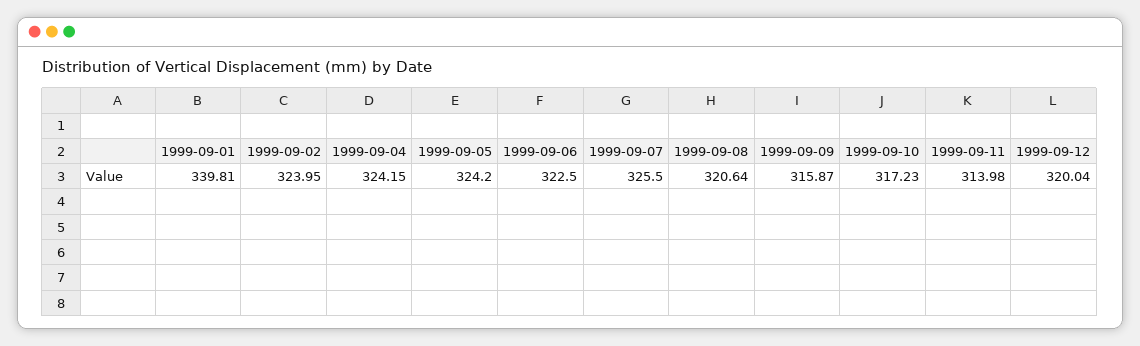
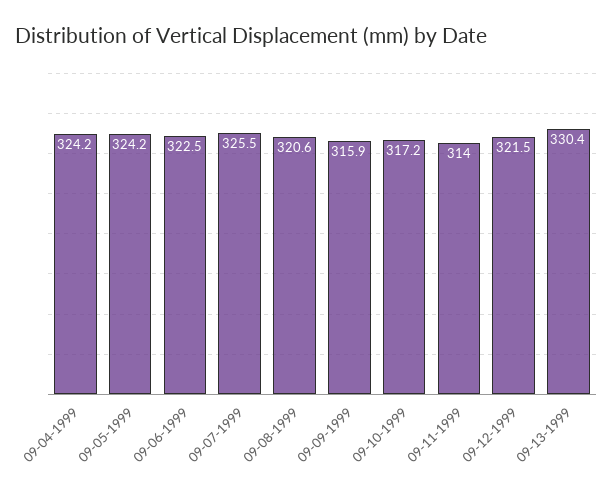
1999-09-01: 339.81 -> none
1999-09-02: 323.95 -> none
1999-09-12: 320.04 -> 321.5
09-13-1999: none -> 330.4

